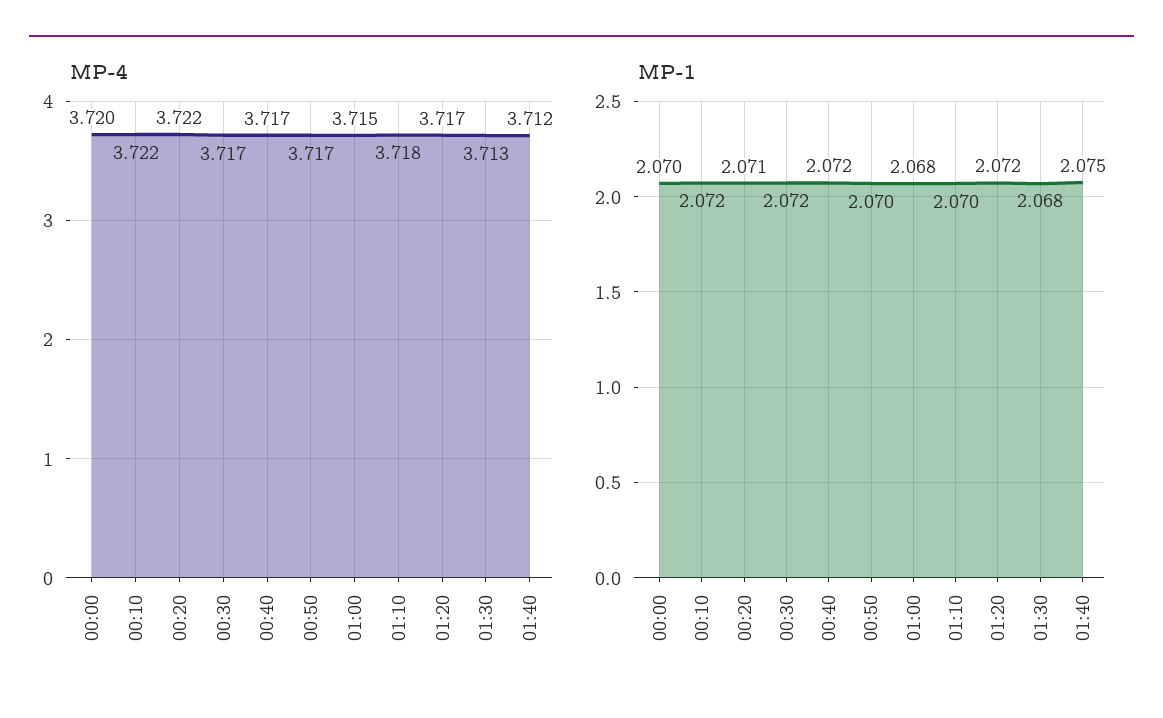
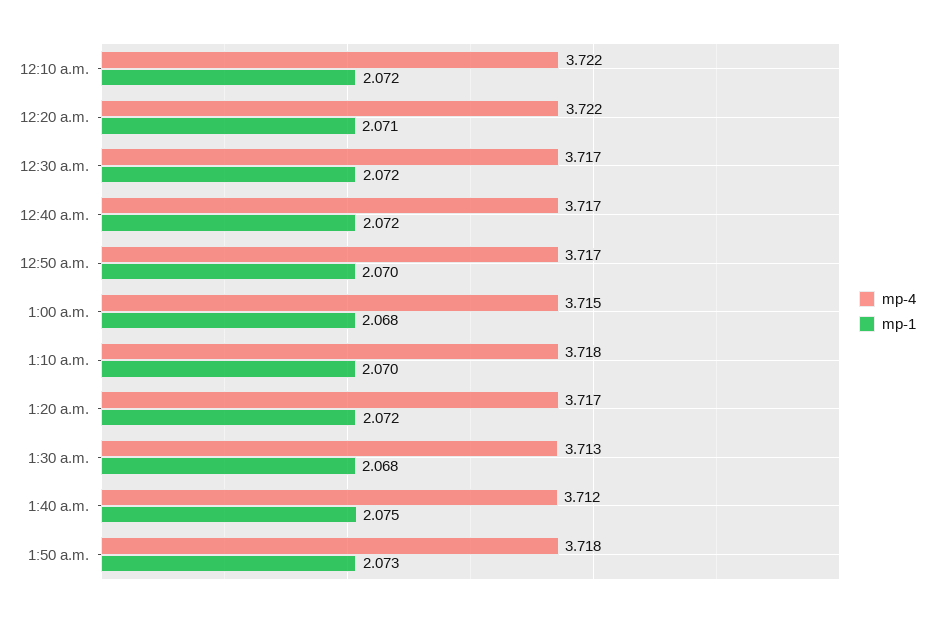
MP-4, 00:00: 3.72 -> none
MP-1, 00:00: 2.07 -> none
MP-4, 1:50 a.m.: none -> 3.718
MP-1, 1:50 a.m.: none -> 2.073

